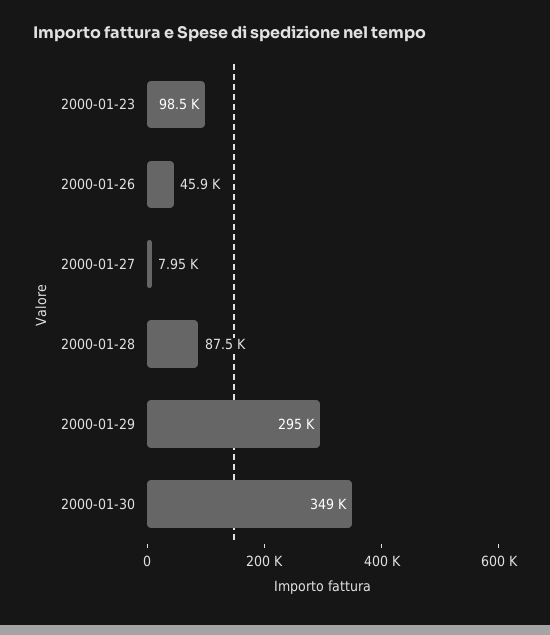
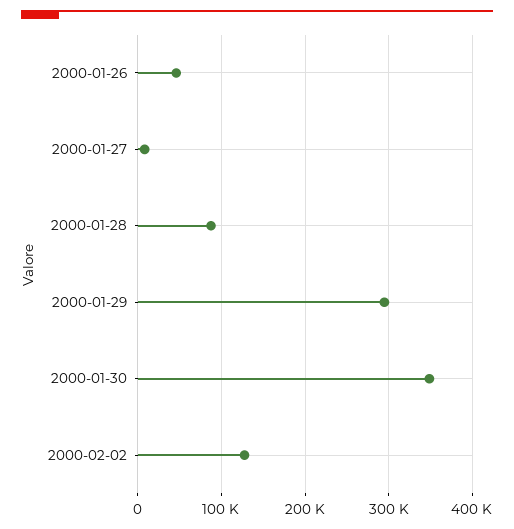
2000-01-23: 98500 -> none
2000-02-02: none -> 130000

